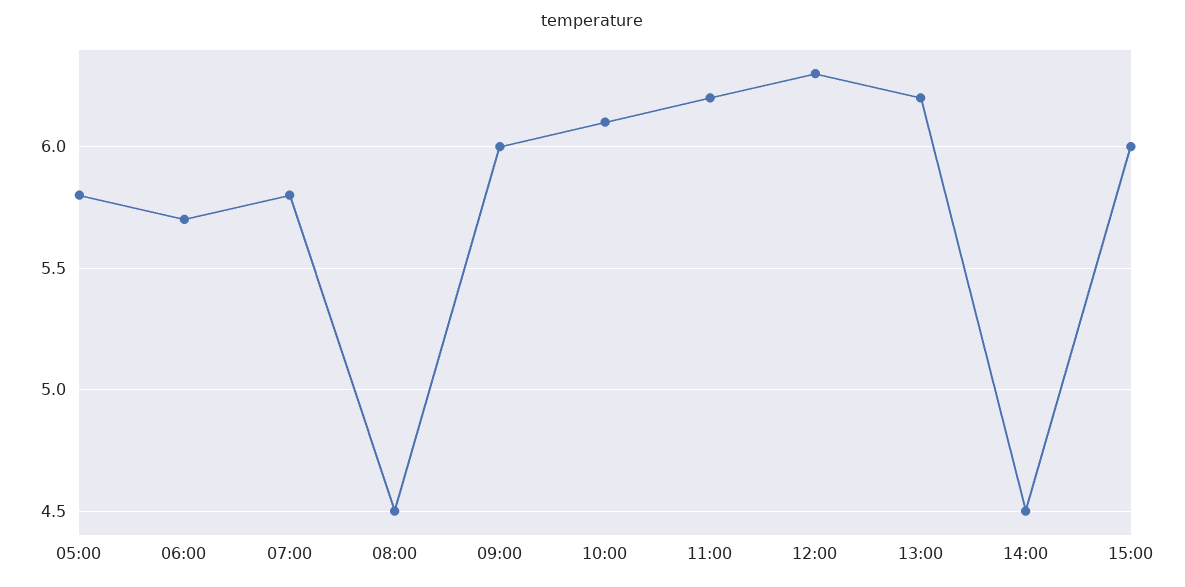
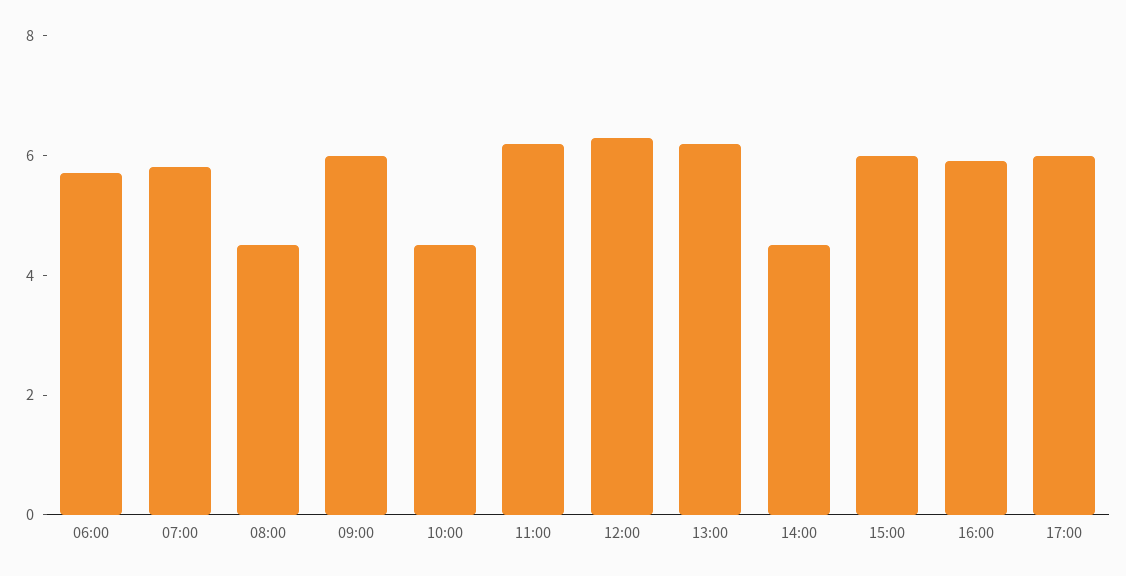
05:00: 5.8 -> none
10:00: 6.1 -> 4.5
16:00: none -> 6
17:00: none -> 6

